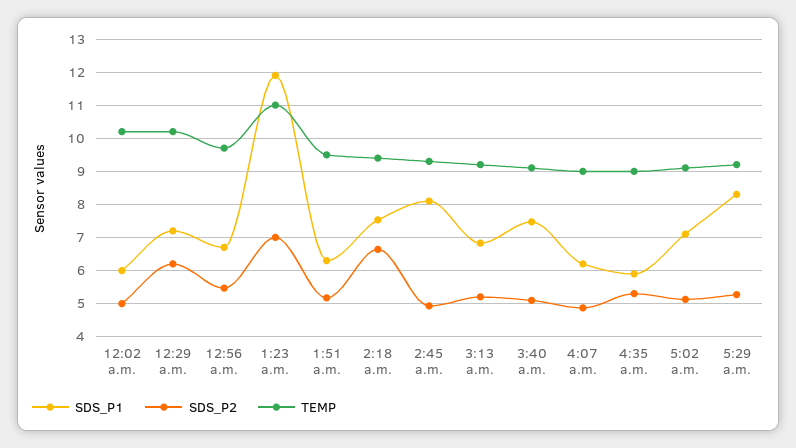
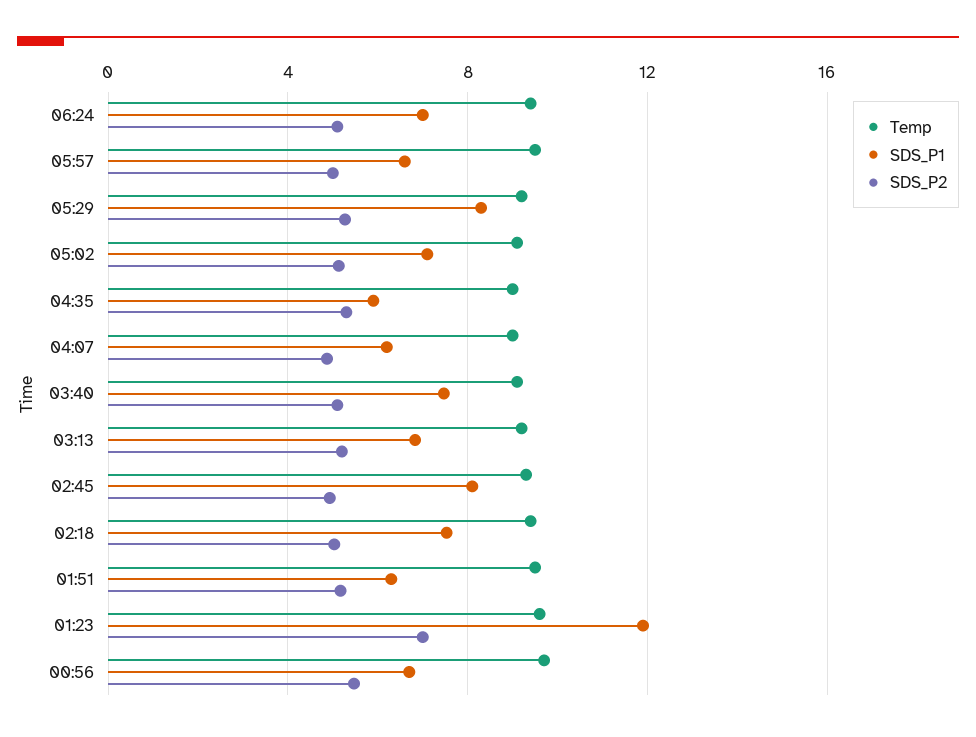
SDS_P1, 12:02 a.m.: 6 -> none
SDS_P2, 12:02 a.m.: 5 -> none
TEMP, 12:02 a.m.: 10.2 -> none
SDS_P1, 12:29 a.m.: 7.2 -> none
SDS_P2, 12:29 a.m.: 6.2 -> none
TEMP, 12:29 a.m.: 10.2 -> none
TEMP, 1:23 a.m.: 11 -> 9.5
SDS_P2, 2:18 a.m.: 6.6 -> 5
TEMP, 06:24: none -> 9.5
SDS_P1, 06:24: none -> 7
SDS_P2, 06:24: none -> 5
TEMP, 05:57: none -> 9.5
SDS_P1, 05:57: none -> 6.5
SDS_P2, 05:57: none -> 5

